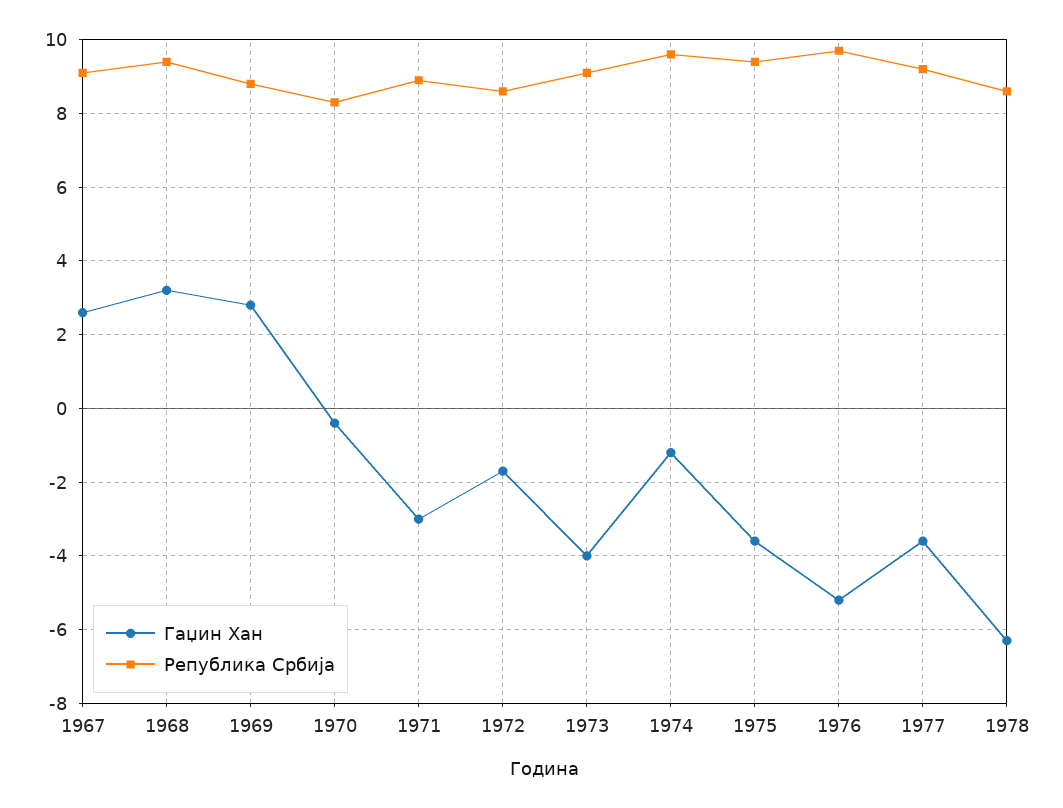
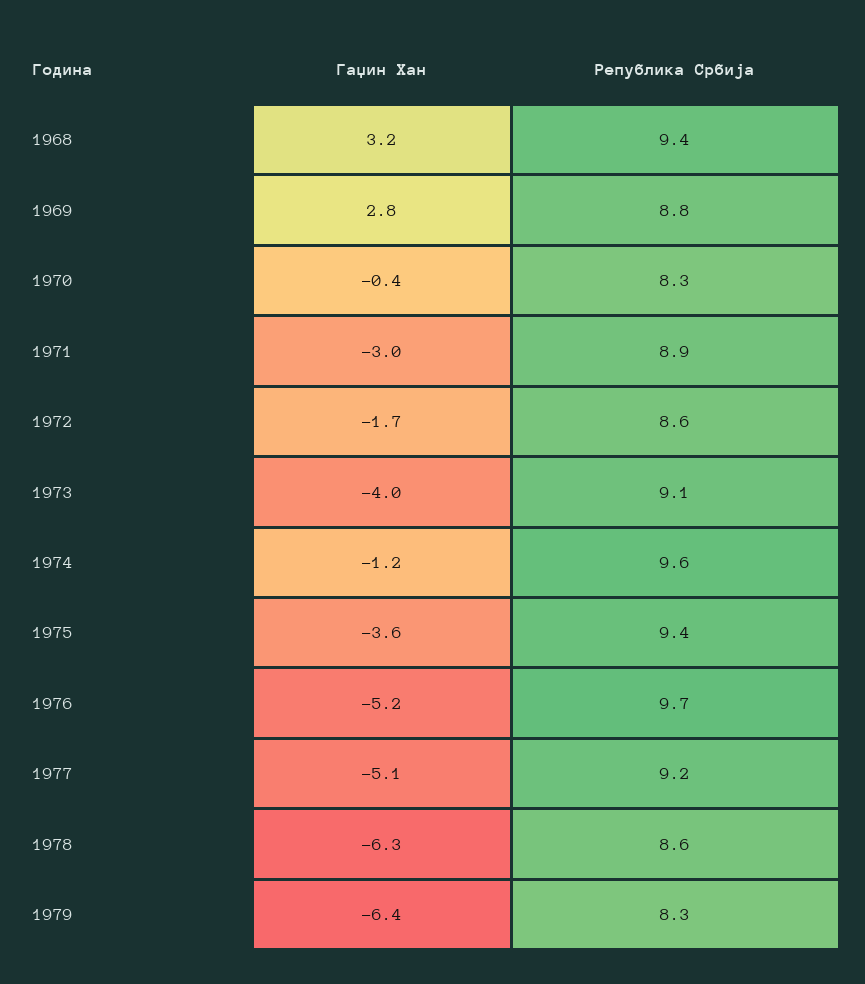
Гаџин Хан, 1967: 2.5 -> none
Република Србија, 1967: 9 -> none
Гаџин Хан, 1977: -3.5 -> -5.1
Гаџин Хан, 1979: none -> -6.4
Република Србија, 1979: none -> 8.3

